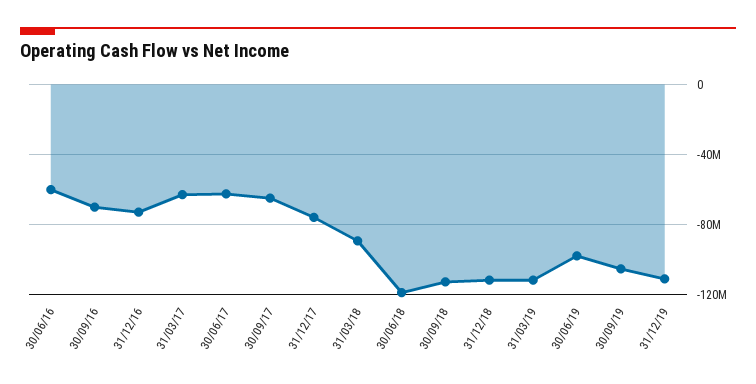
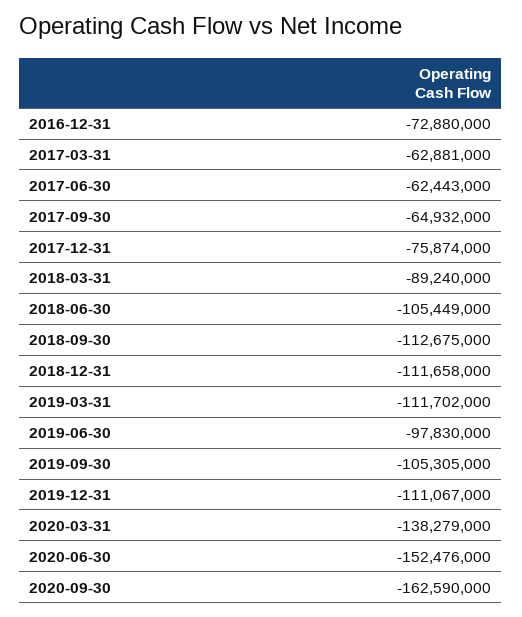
30/06/16: -60000000 -> none
30/09/16: -70000000 -> none
30/06/18: -120000000 -> -105449000
2020-03-31: none -> -138279000
2020-06-30: none -> -152476000
2020-09-30: none -> -162590000

